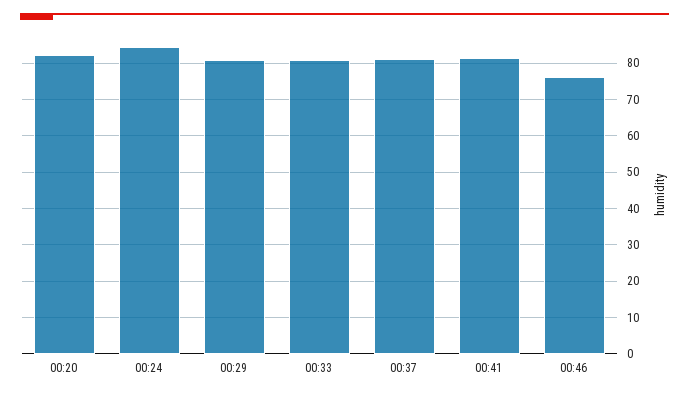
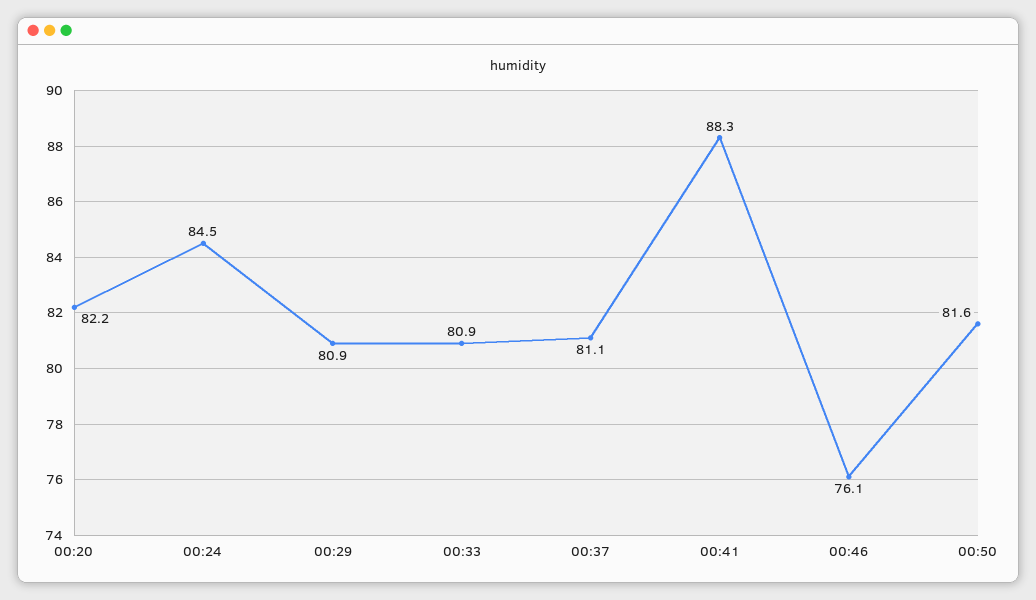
00:41: 82 -> 88.3
00:50: none -> 81.6

